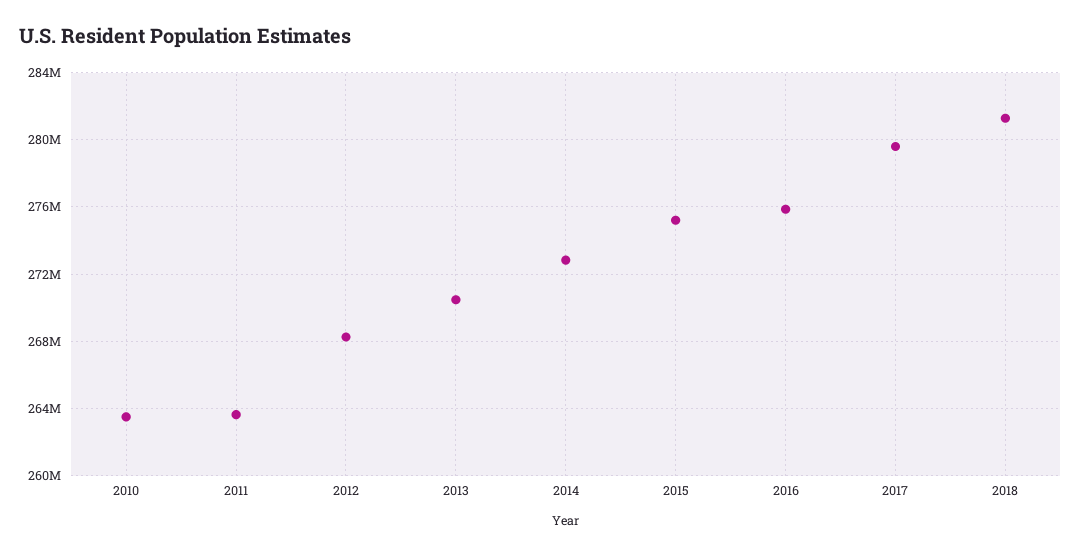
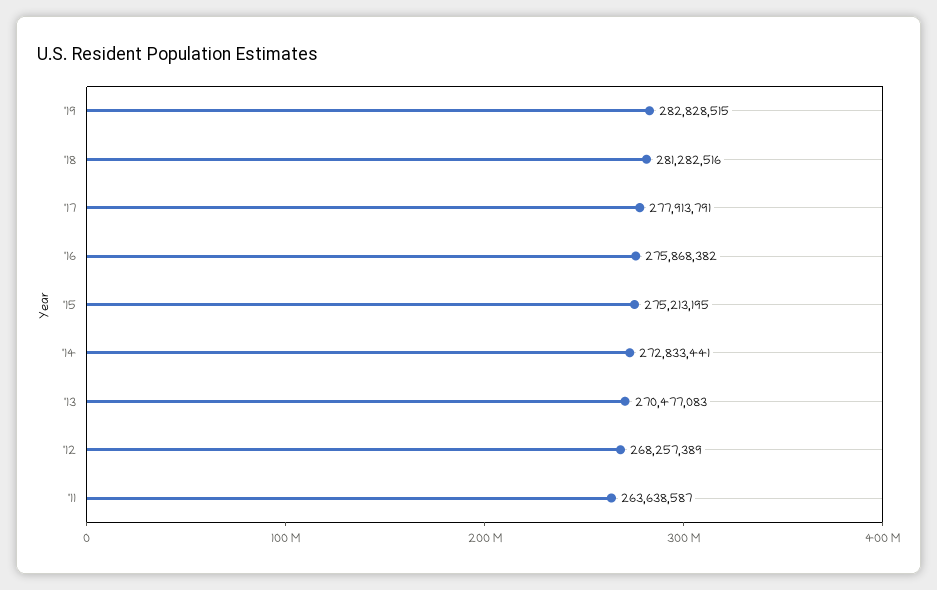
2010: 263500000 -> none
2017: 279500000 -> 277913791
'19: none -> 282828515

